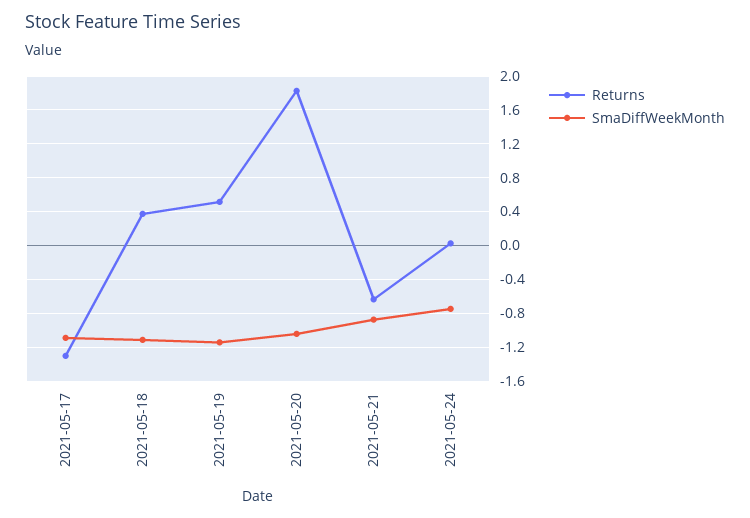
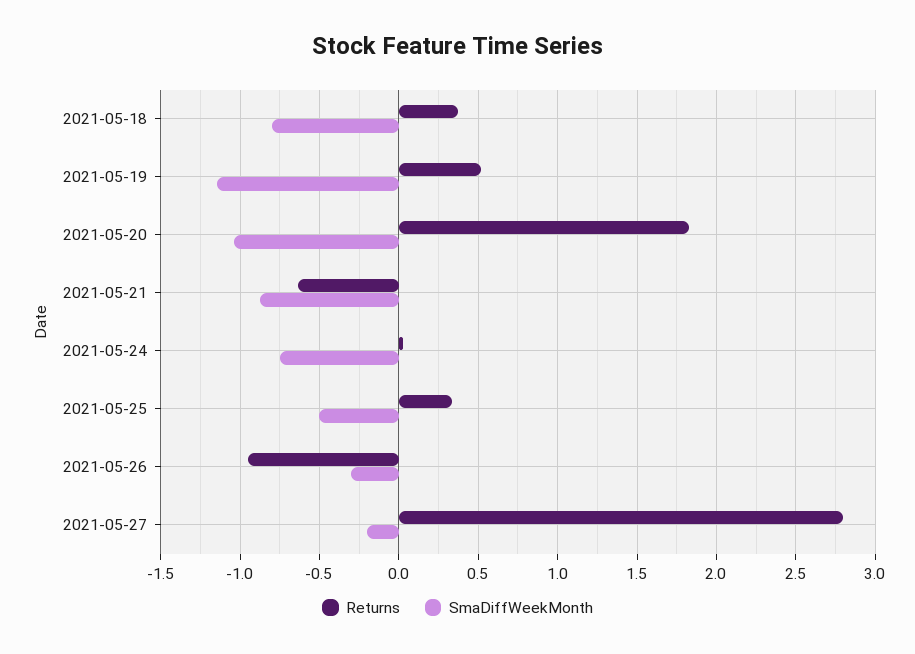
Returns, 2021-05-17: -1.3 -> none
SmaDiffWeekMonth, 2021-05-17: -1.1 -> none
SmaDiffWeekMonth, 2021-05-18: -1.1 -> -0.8
Returns, 2021-05-25: none -> 0.35
SmaDiffWeekMonth, 2021-05-25: none -> -0.5
Returns, 2021-05-26: none -> -0.95
SmaDiffWeekMonth, 2021-05-26: none -> -0.3
Returns, 2021-05-27: none -> 2.8
SmaDiffWeekMonth, 2021-05-27: none -> -0.2

